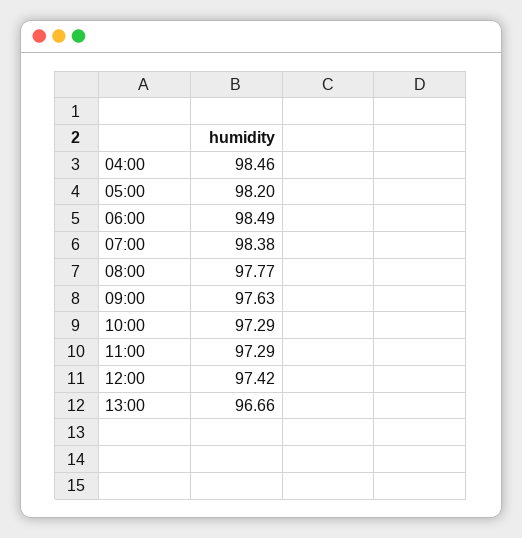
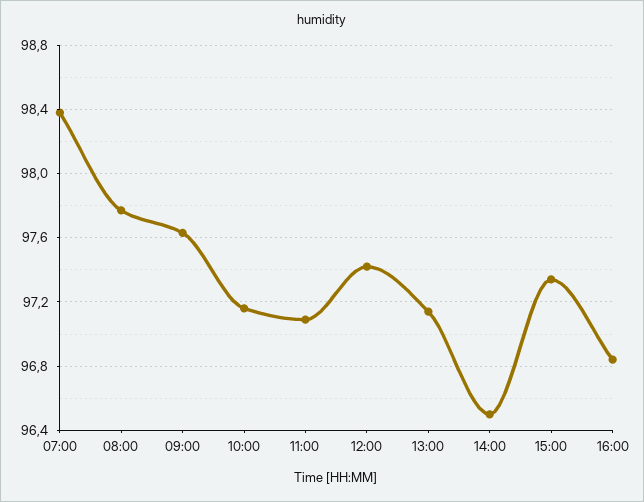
04:00: 98.46 -> none
05:00: 98.2 -> none
06:00: 98.49 -> none
10:00: 97.29 -> 97.15
11:00: 97.29 -> 97.1
13:00: 96.66 -> 97.15
14:00: none -> 96.5
15:00: none -> 97.35
16:00: none -> 96.85

